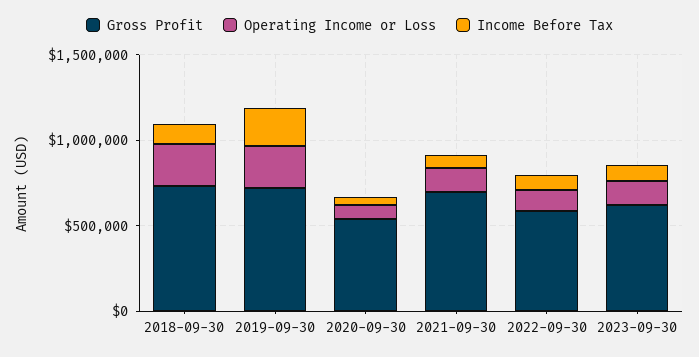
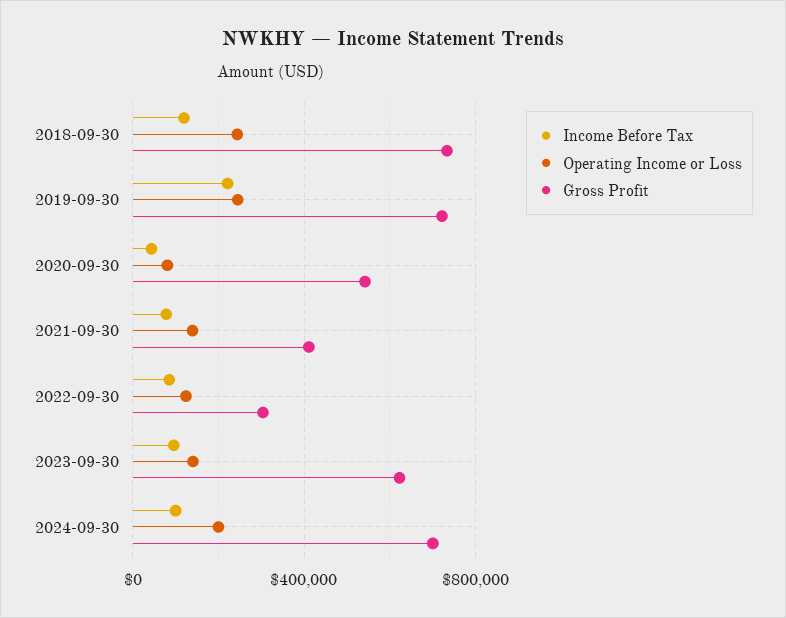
Gross Profit, 2021-09-30: 700000 -> 400000
Gross Profit, 2022-09-30: 600000 -> 300000
Income Before Tax, 2024-09-30: none -> 100000
Operating Income or Loss, 2024-09-30: none -> 200000
Gross Profit, 2024-09-30: none -> 700000

